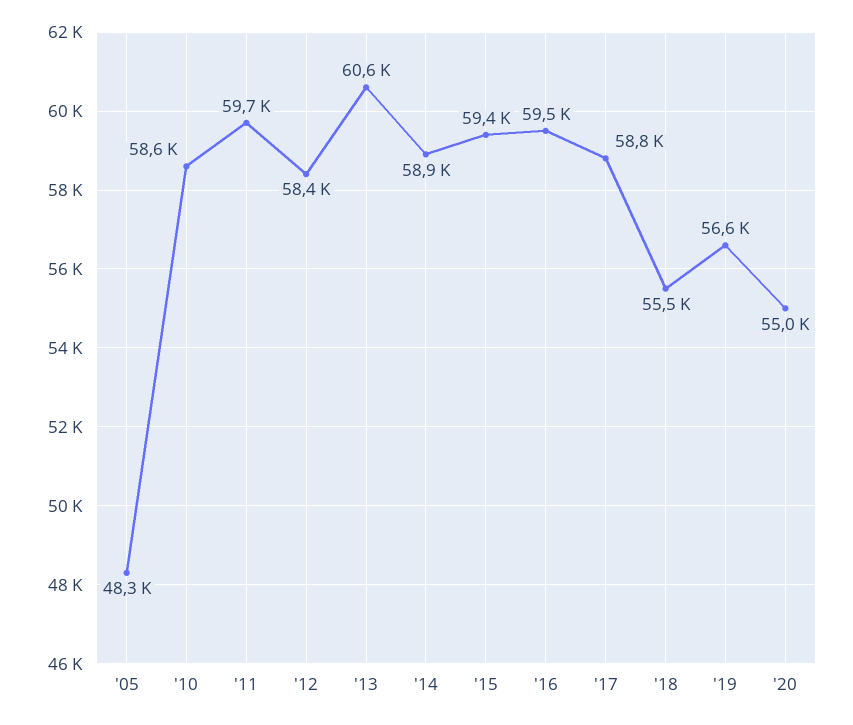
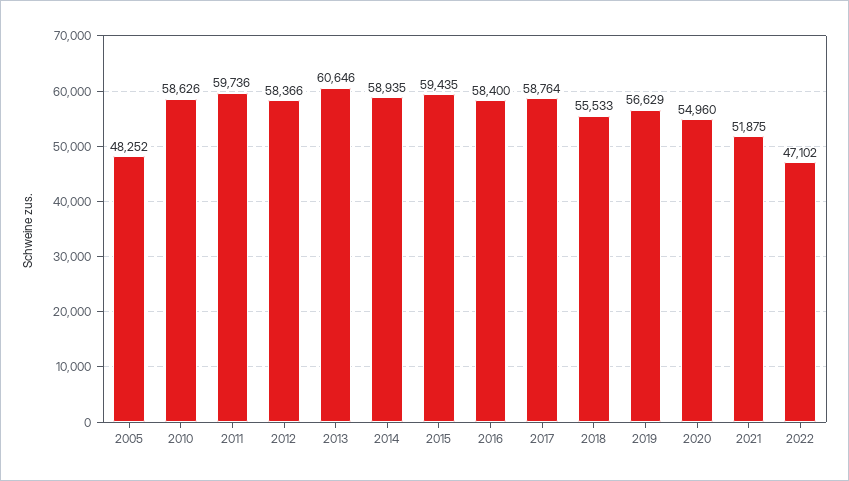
'16: 59500 -> 58400
2021: none -> 51875
2022: none -> 47102

